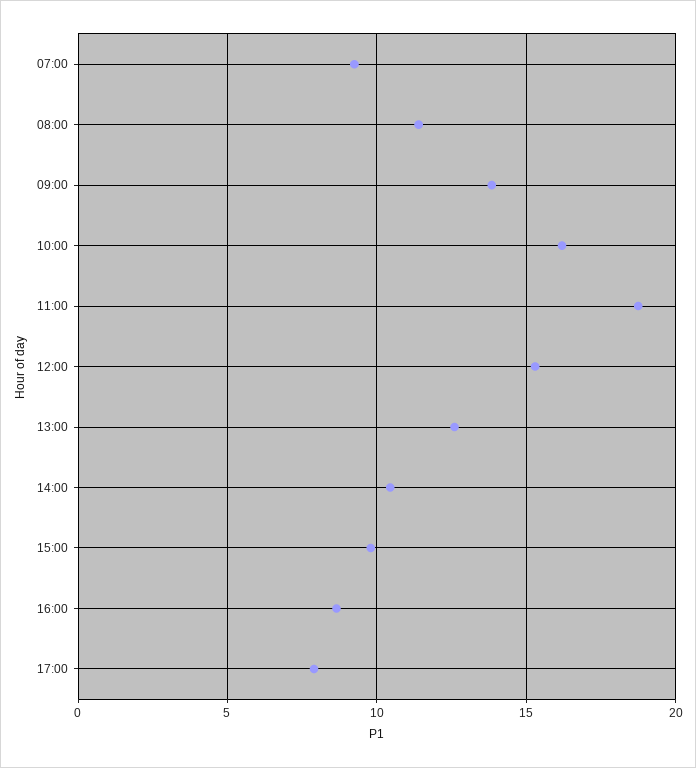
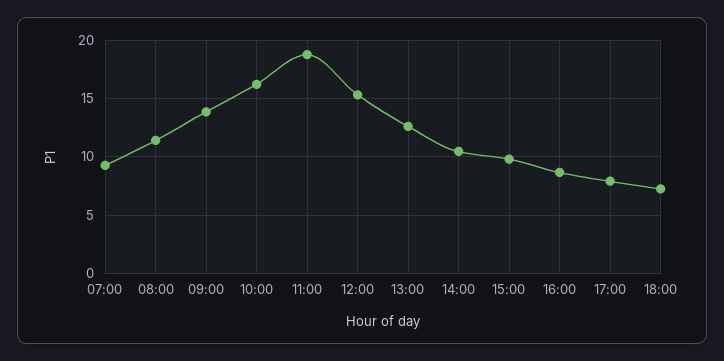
18:00: none -> 7

